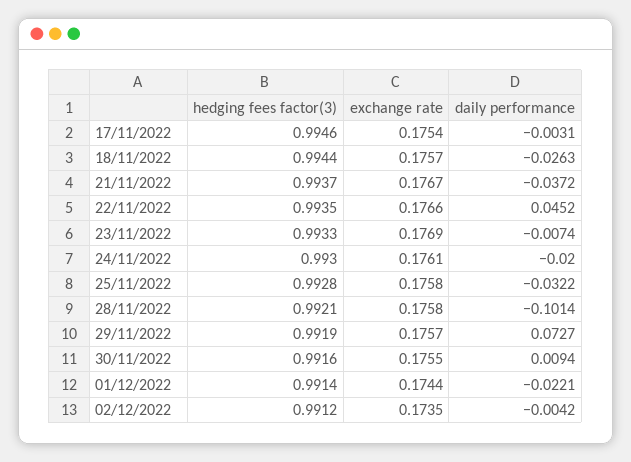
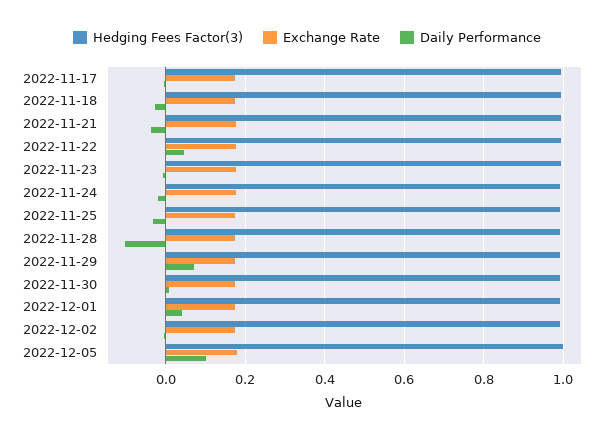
daily performance, 01/12/2022: -0.0221 -> 0.04
hedging fees factor(3), 2022-12-05: none -> 1
exchange rate, 2022-12-05: none -> 0.18
daily performance, 2022-12-05: none -> 0.1

